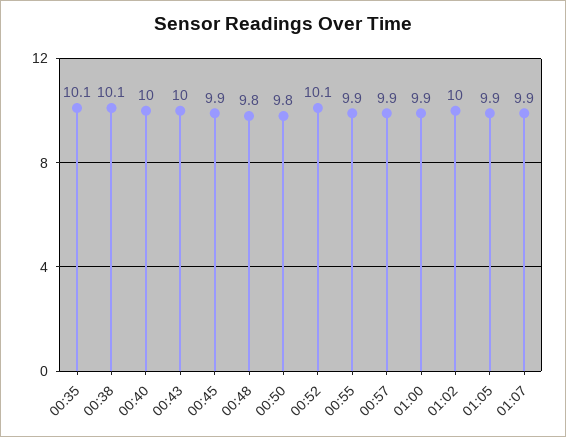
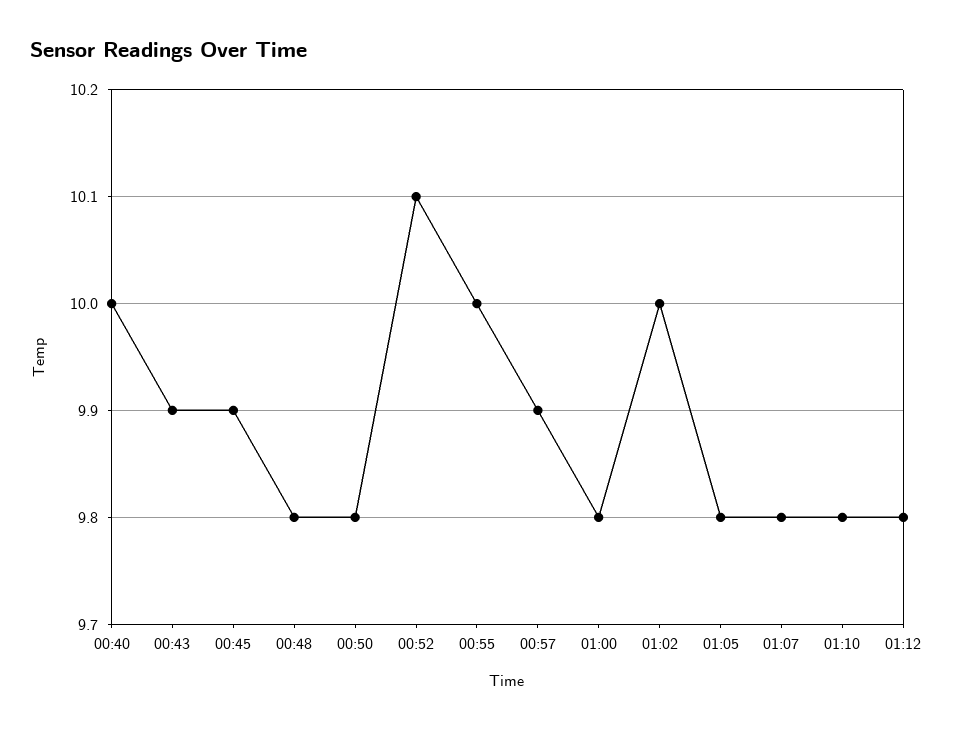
00:35: 10.1 -> none
00:38: 10.1 -> none
00:43: 10 -> 9.9
00:55: 9.9 -> 10
01:00: 9.9 -> 9.8
01:05: 9.9 -> 9.8
01:07: 9.9 -> 9.8
01:10: none -> 9.8
01:12: none -> 9.8

